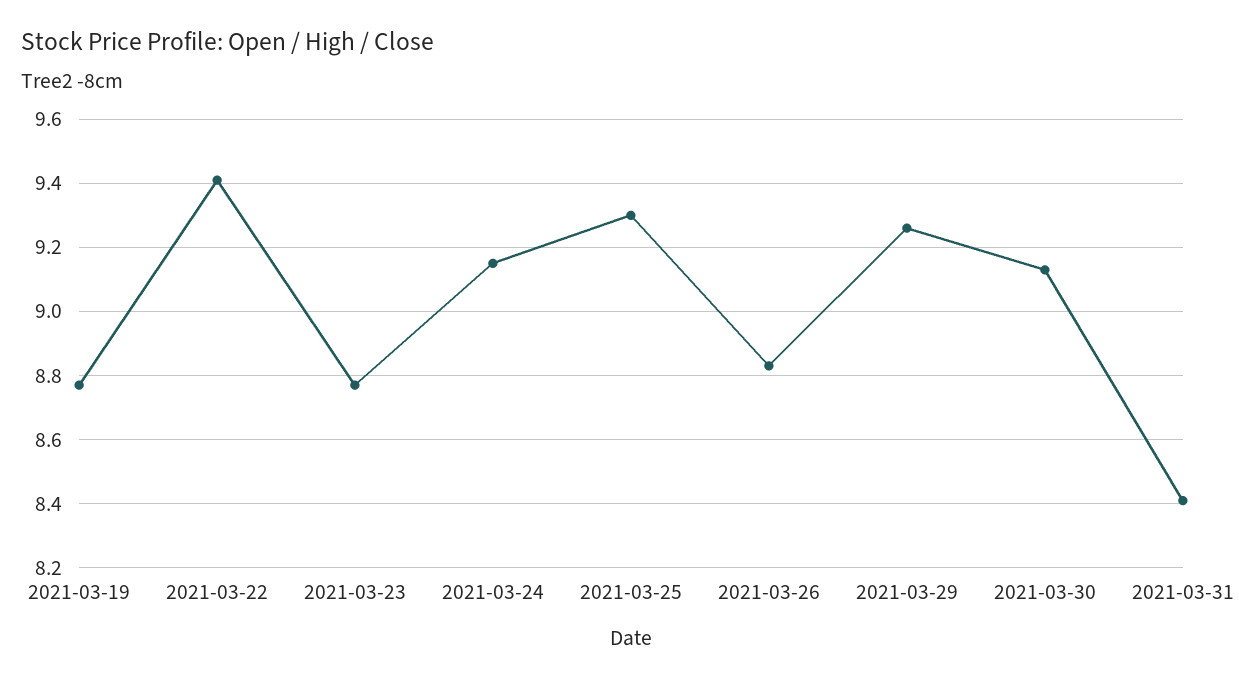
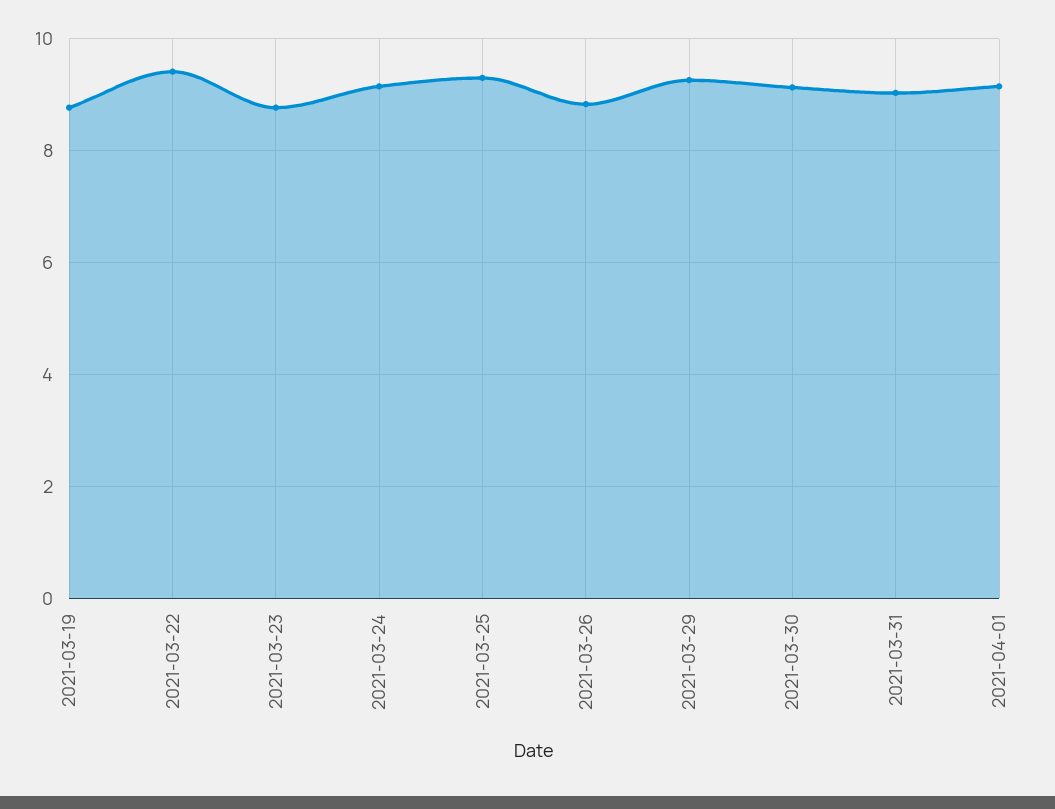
2021-03-31: 8.4 -> 9
2021-04-01: none -> 9.2

